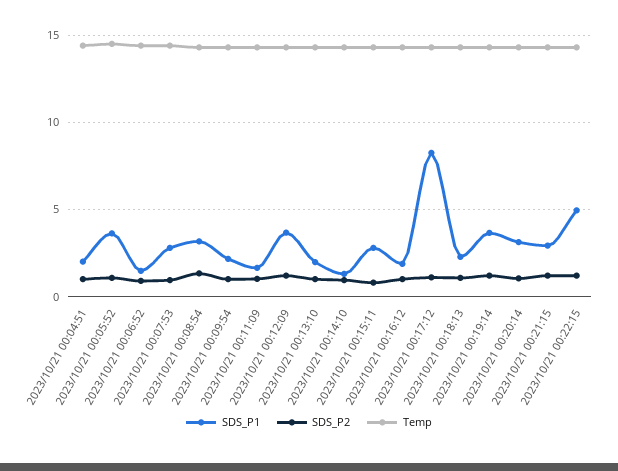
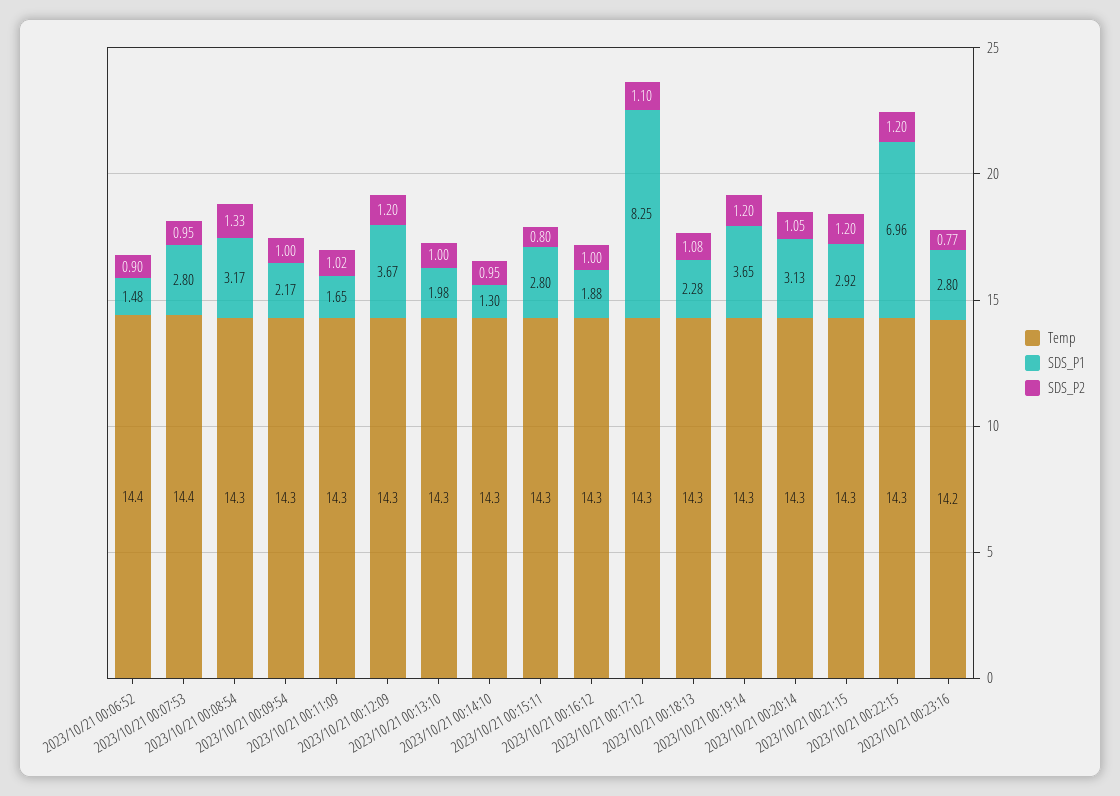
SDS_P1, 2023/10/21 00:04:51: 2 -> none
SDS_P2, 2023/10/21 00:04:51: 1 -> none
Temp, 2023/10/21 00:04:51: 14.5 -> none
SDS_P1, 2023/10/21 00:05:52: 3.5 -> none
SDS_P2, 2023/10/21 00:05:52: 1 -> none
Temp, 2023/10/21 00:05:52: 14.5 -> none
SDS_P1, 2023/10/21 00:22:15: 5 -> 6.96
Temp, 2023/10/21 00:23:16: none -> 14.2
SDS_P1, 2023/10/21 00:23:16: none -> 2.8
SDS_P2, 2023/10/21 00:23:16: none -> 0.77

